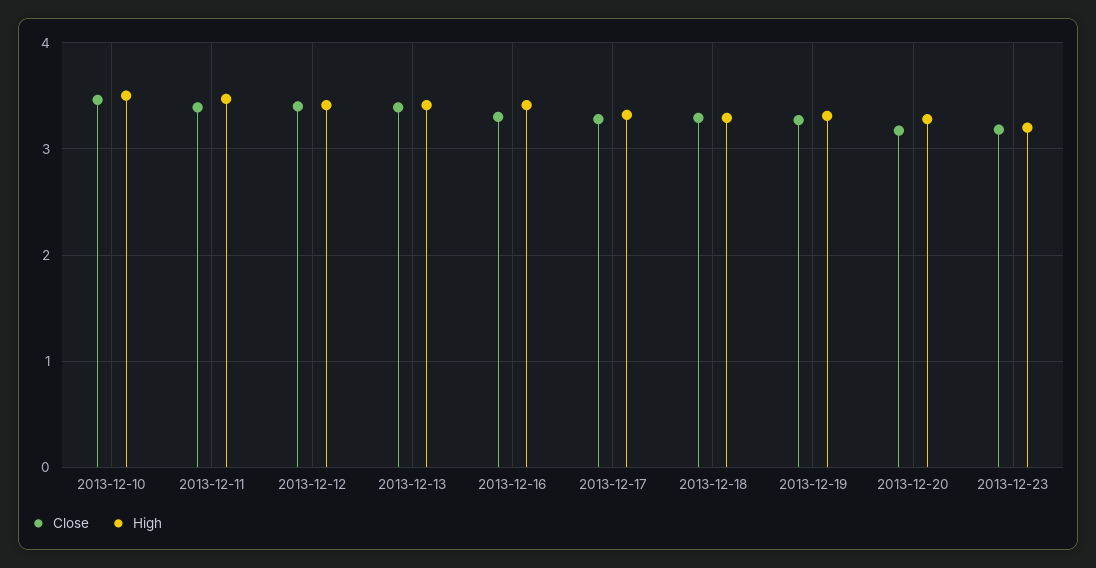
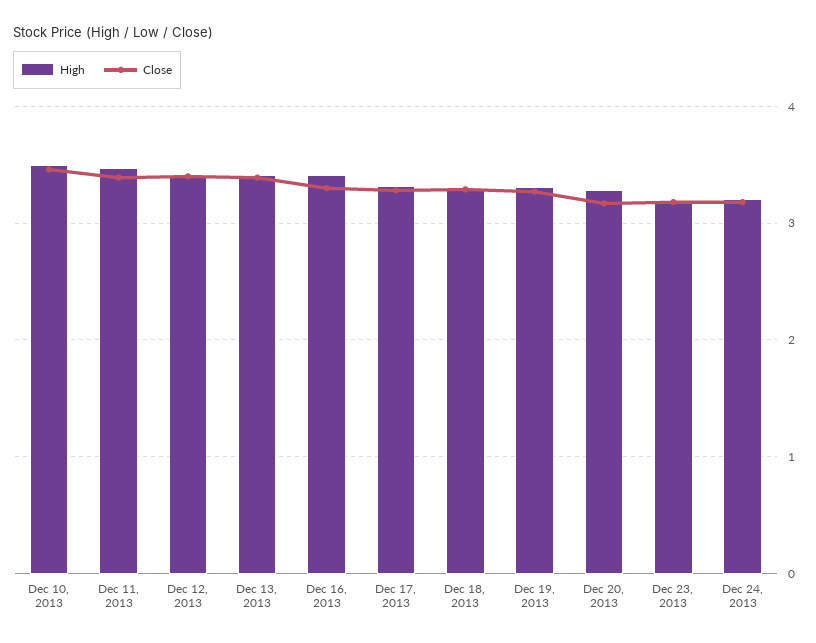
High, Dec 24, 2013: none -> 3.2
Close, Dec 24, 2013: none -> 3.2

